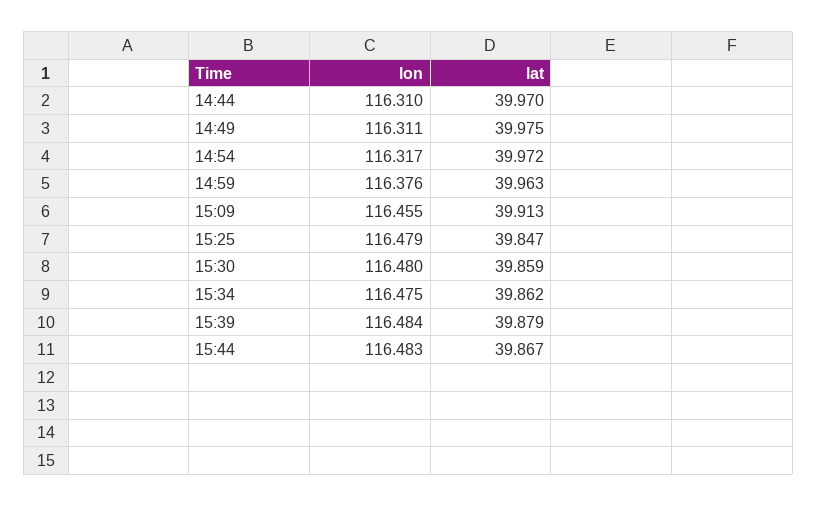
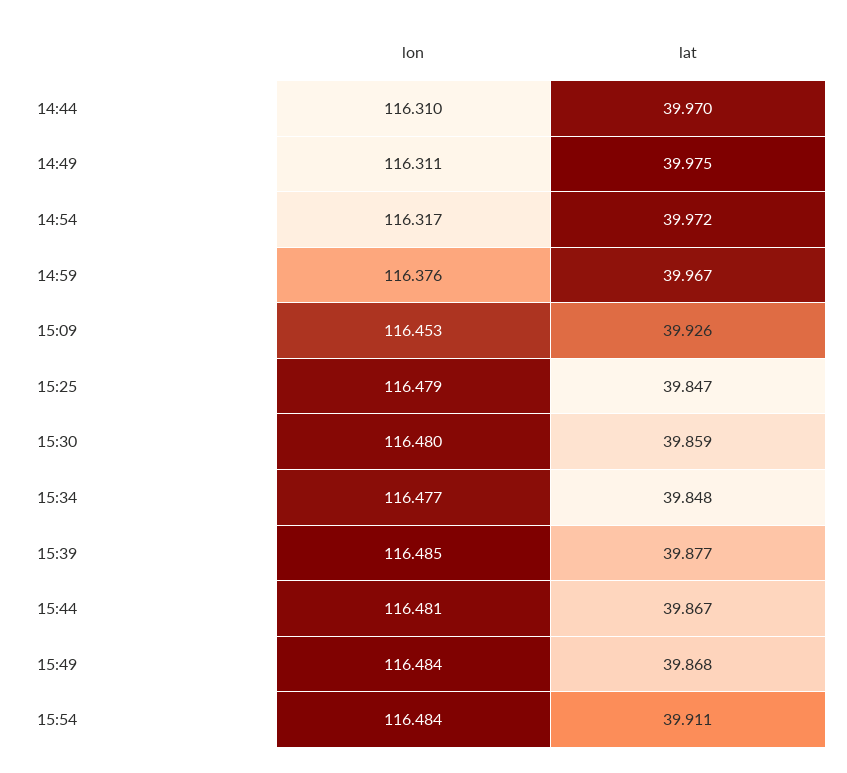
lat, 14:59: 39.963 -> 39.967
lon, 15:09: 116.455 -> 116.453
lat, 15:09: 39.913 -> 39.926
lon, 15:34: 116.475 -> 116.477
lat, 15:34: 39.862 -> 39.848
lon, 15:39: 116.484 -> 116.485
lat, 15:39: 39.879 -> 39.877
lon, 15:44: 116.483 -> 116.481
lon, 15:49: none -> 116.484
lat, 15:49: none -> 39.868
lon, 15:54: none -> 116.484
lat, 15:54: none -> 39.911

